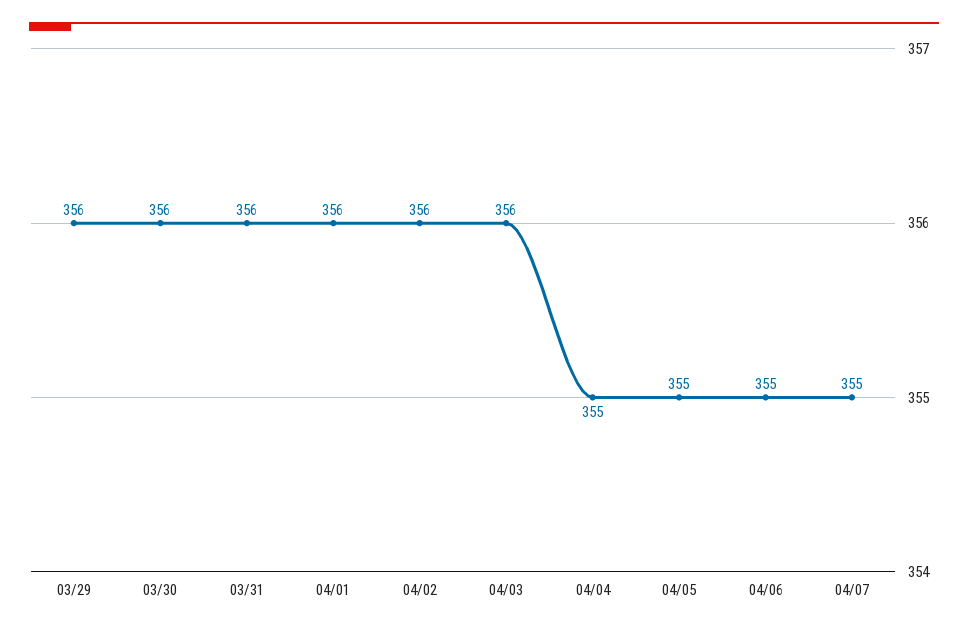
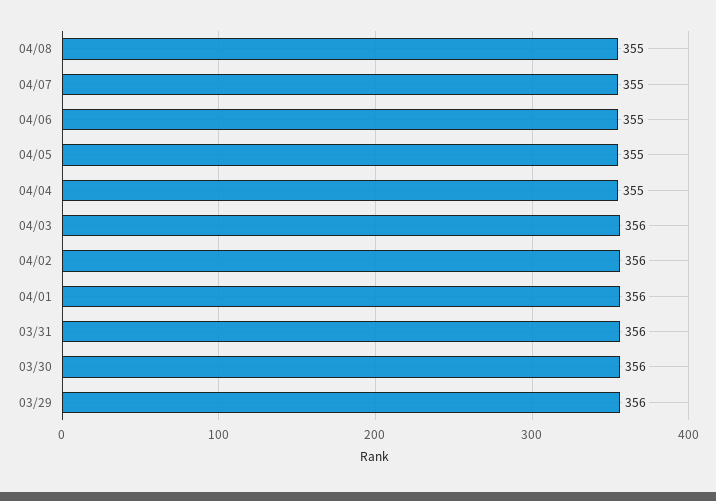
04/08: none -> 355

